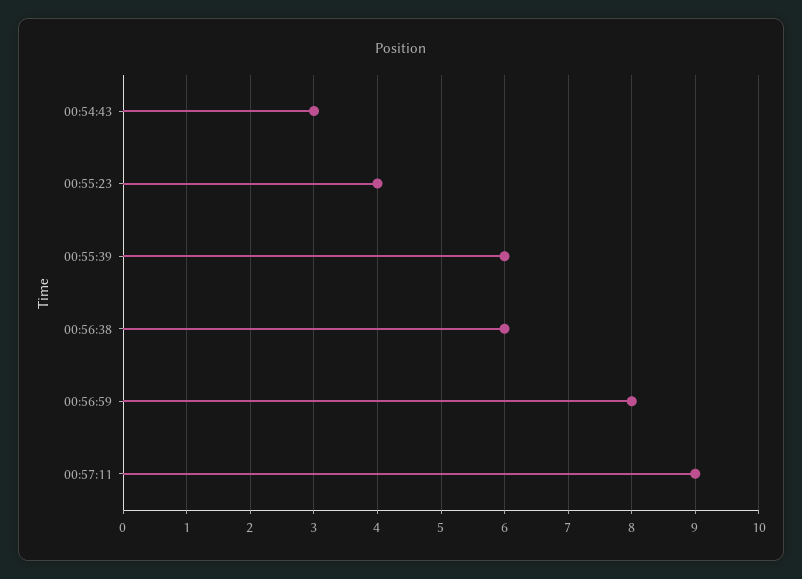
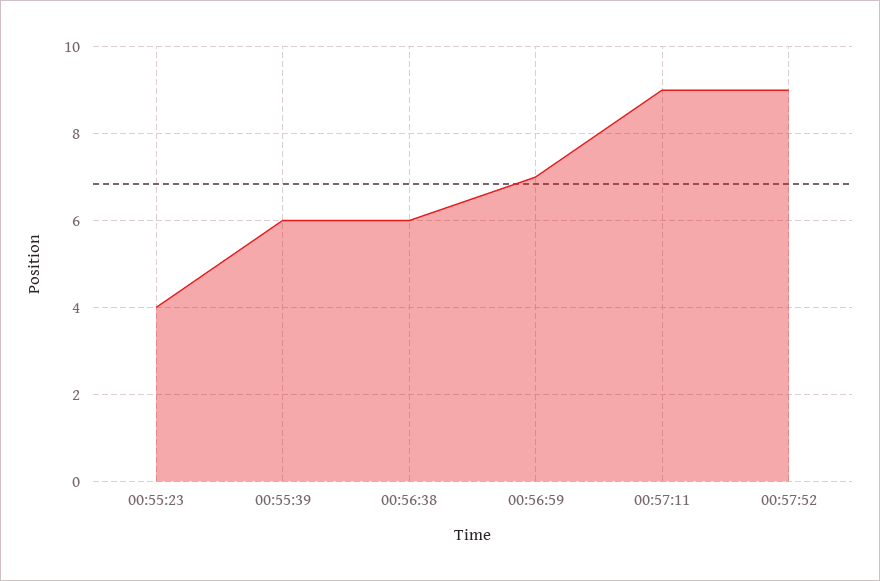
00:54:43: 3 -> none
00:56:59: 8 -> 7
00:57:52: none -> 9

